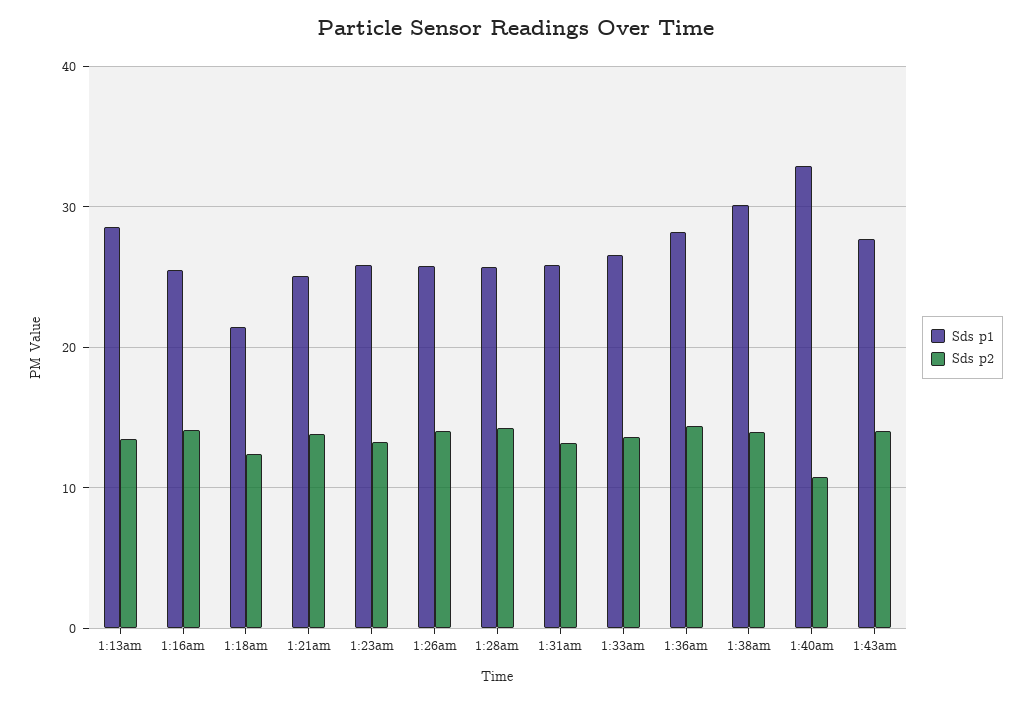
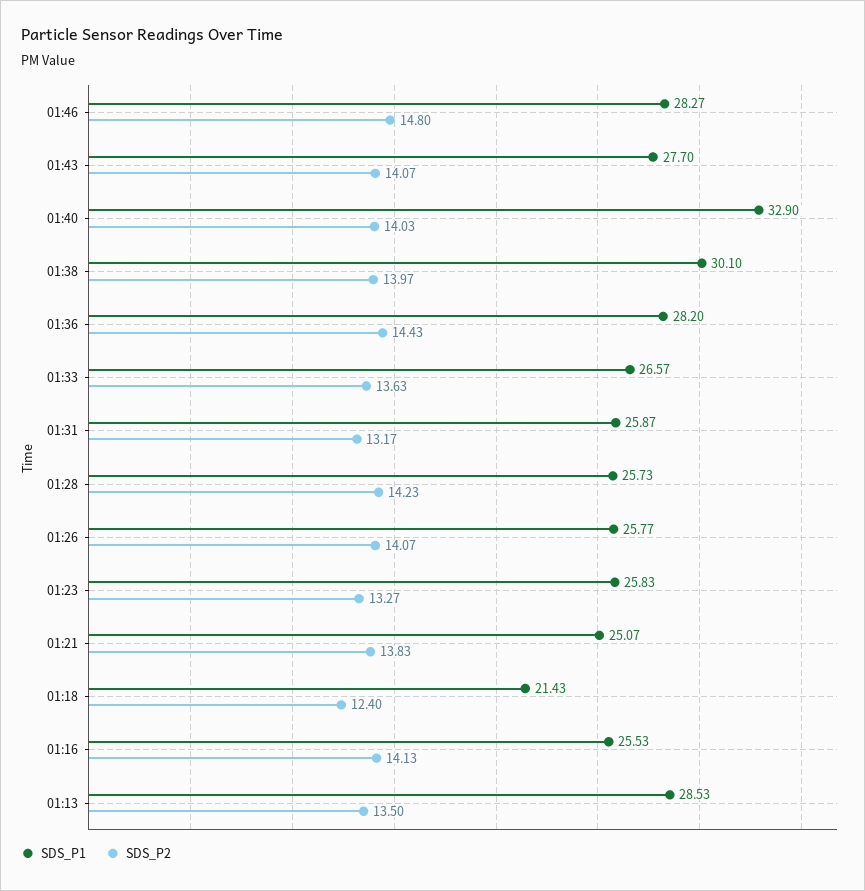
Sds p2, 1:40am: 11 -> 14.03
Sds p1, 01:46: none -> 28.27
Sds p2, 01:46: none -> 14.8

